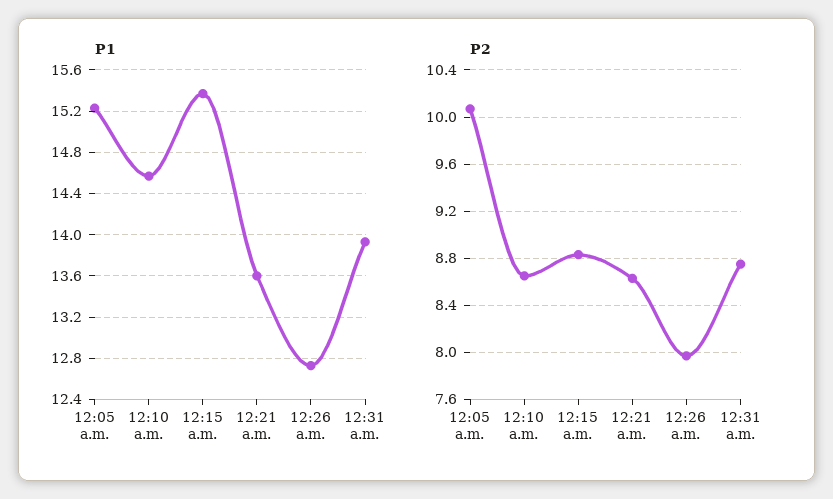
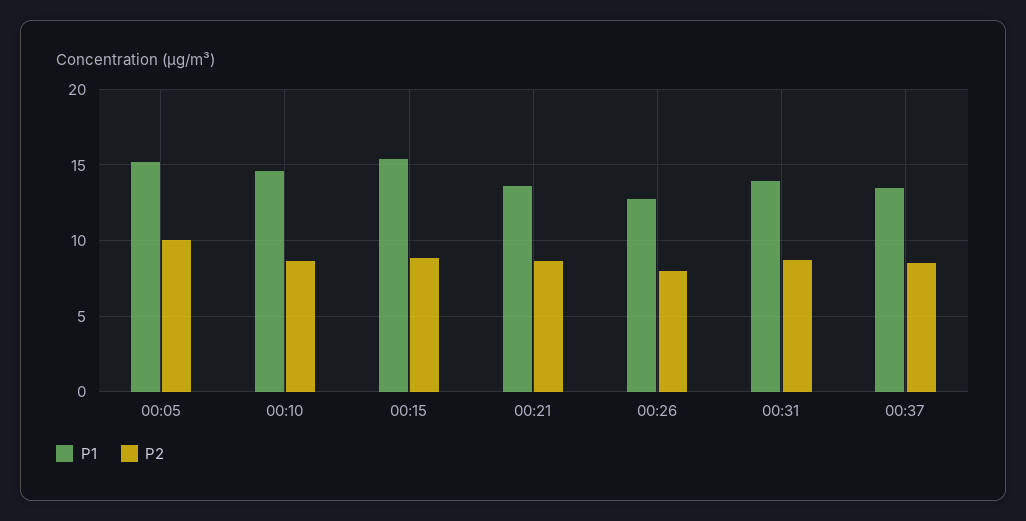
P1, 00:37: none -> 13.5
P2, 00:37: none -> 8.5

